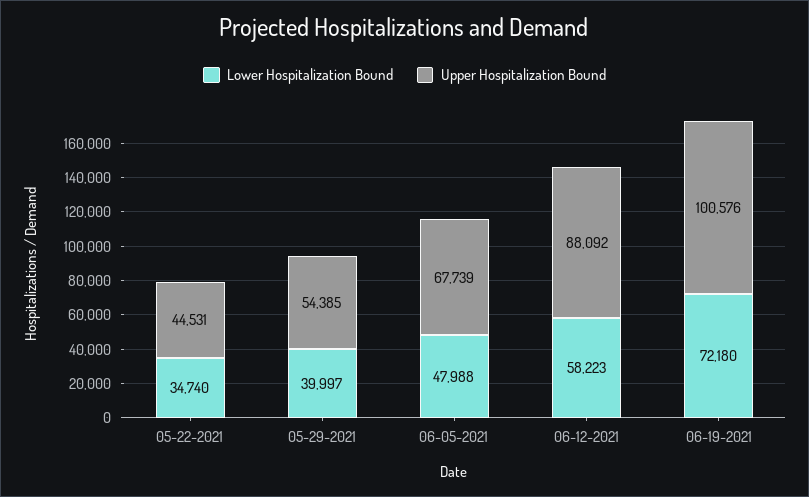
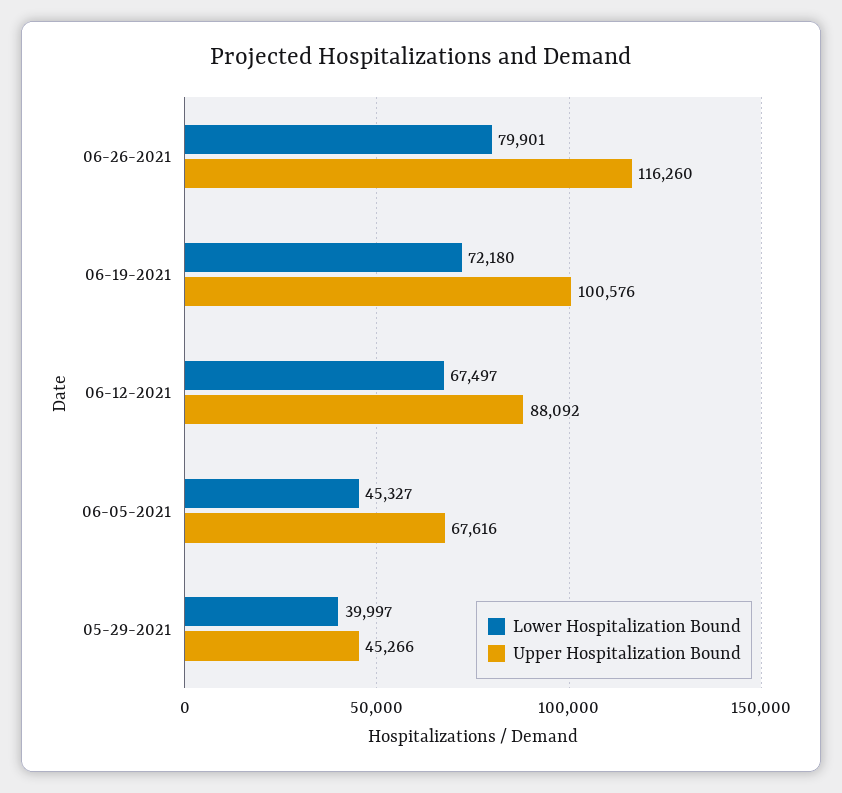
Lower Hospitalization Bound, 05-22-2021: 34740 -> none
Upper Hospitalization Bound, 05-22-2021: 44531 -> none
Upper Hospitalization Bound, 05-29-2021: 54385 -> 45266
Lower Hospitalization Bound, 06-05-2021: 47988 -> 45327
Upper Hospitalization Bound, 06-05-2021: 67739 -> 67616
Lower Hospitalization Bound, 06-12-2021: 58223 -> 67497
Lower Hospitalization Bound, 06-26-2021: none -> 79901
Upper Hospitalization Bound, 06-26-2021: none -> 116260

